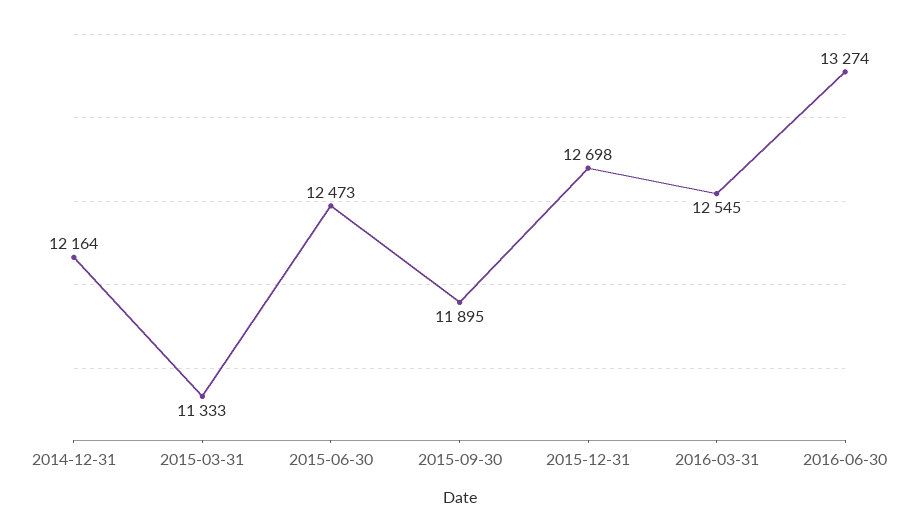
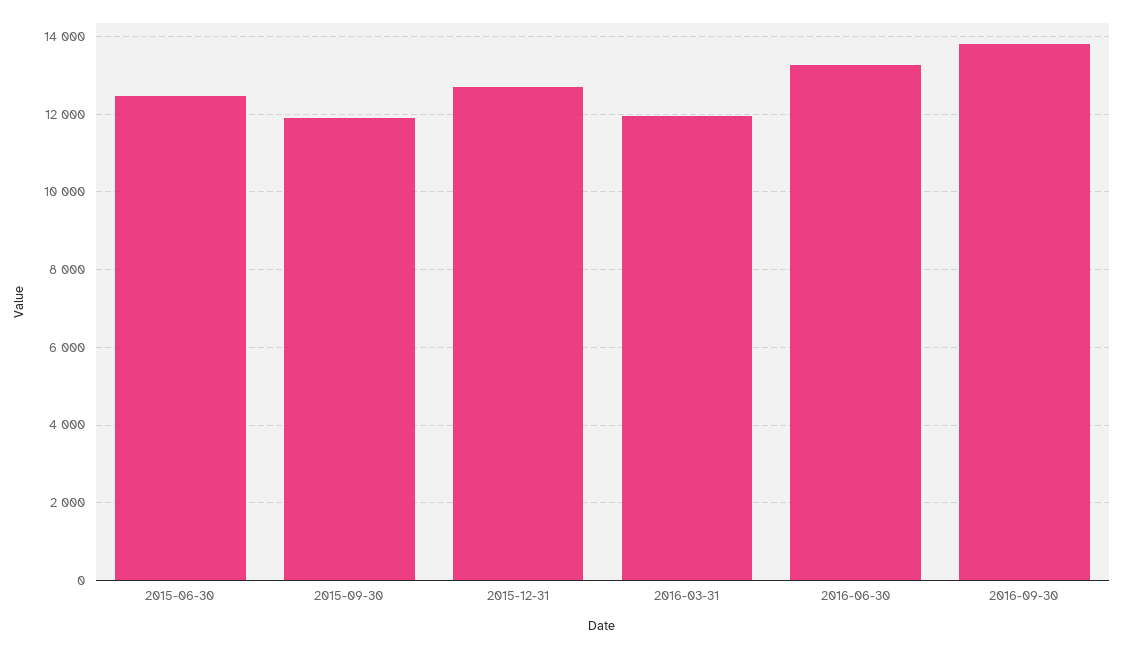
2014-12-31: 12164 -> none
2015-03-31: 11333 -> none
2016-03-31: 12545 -> 12000
2016-09-30: none -> 13800

